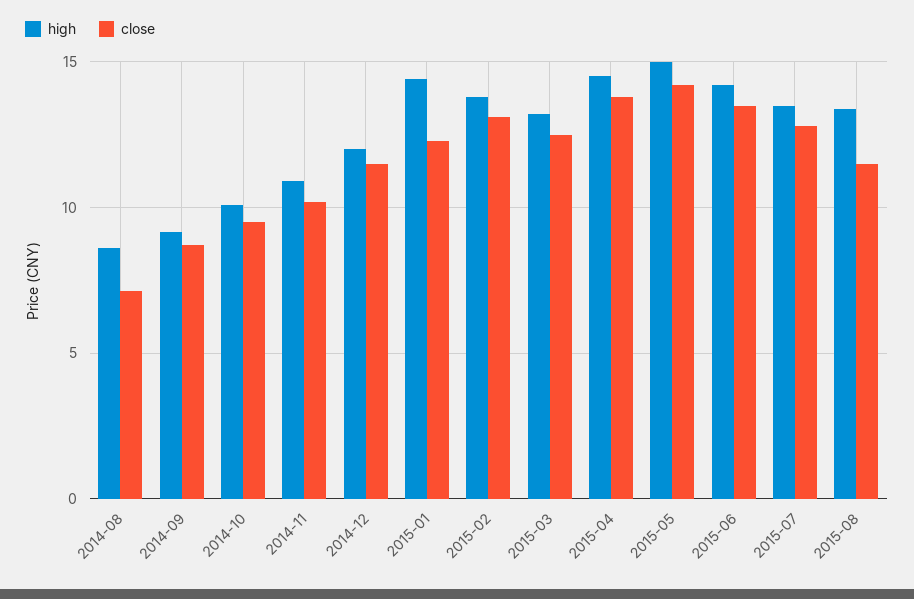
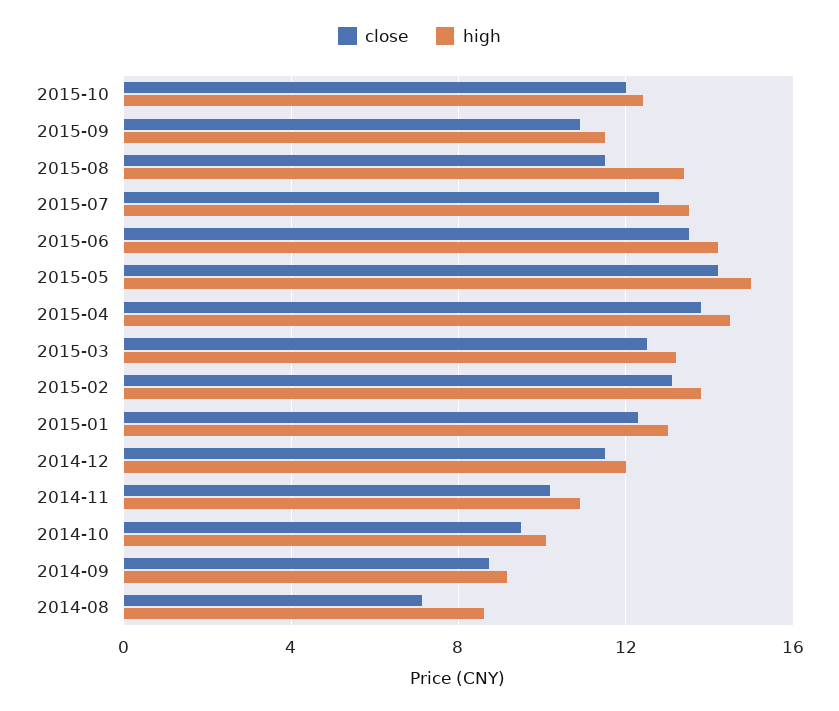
high, 2015-01: 14.5 -> 13
close, 2015-10: none -> 12
high, 2015-10: none -> 12.5
close, 2015-09: none -> 11
high, 2015-09: none -> 11.5

